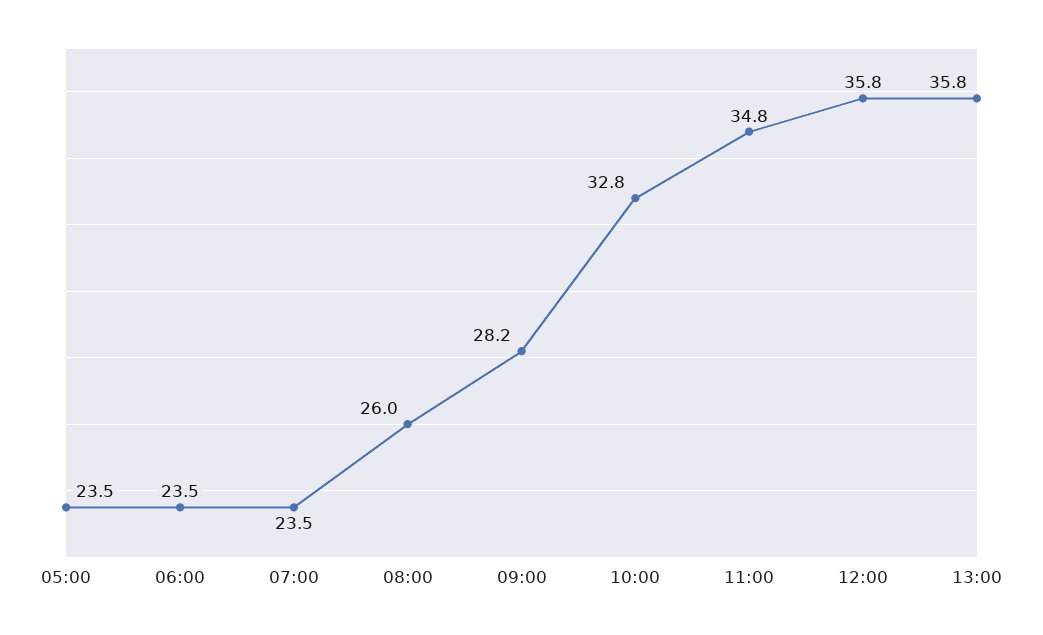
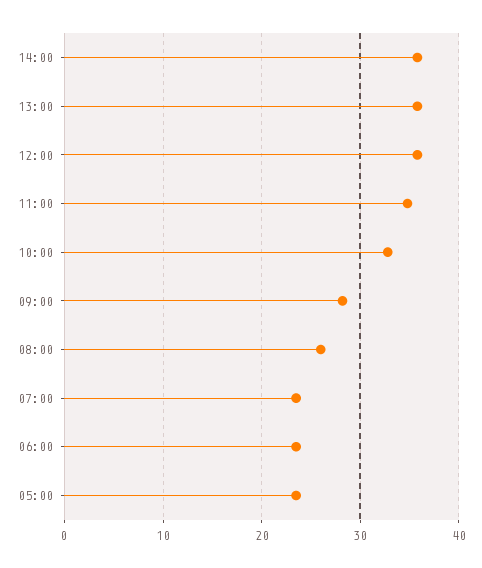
14:00: none -> 36

